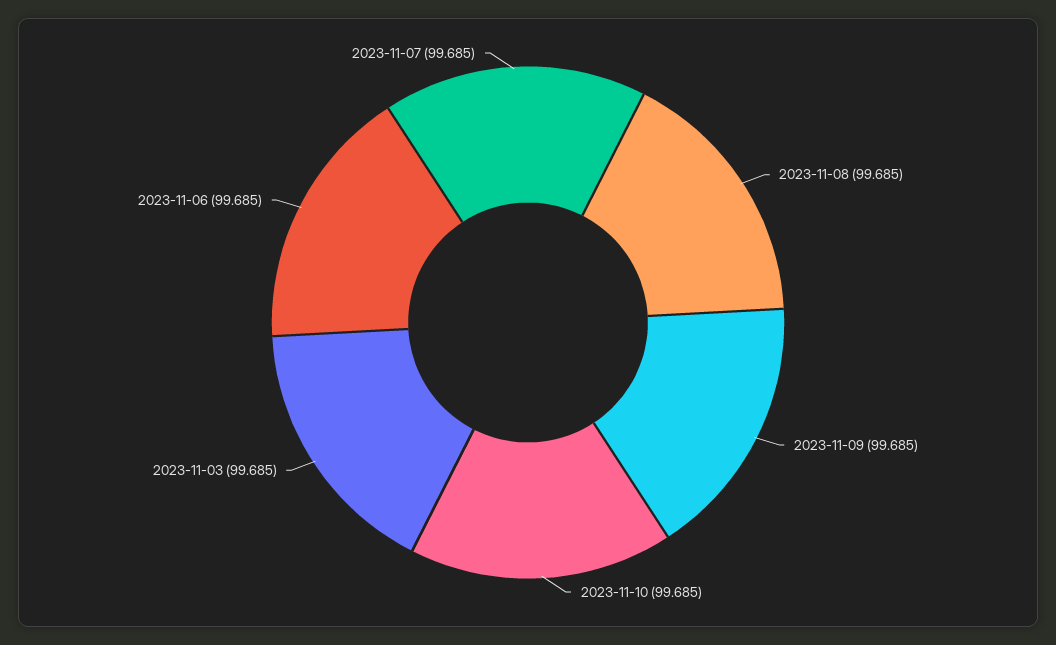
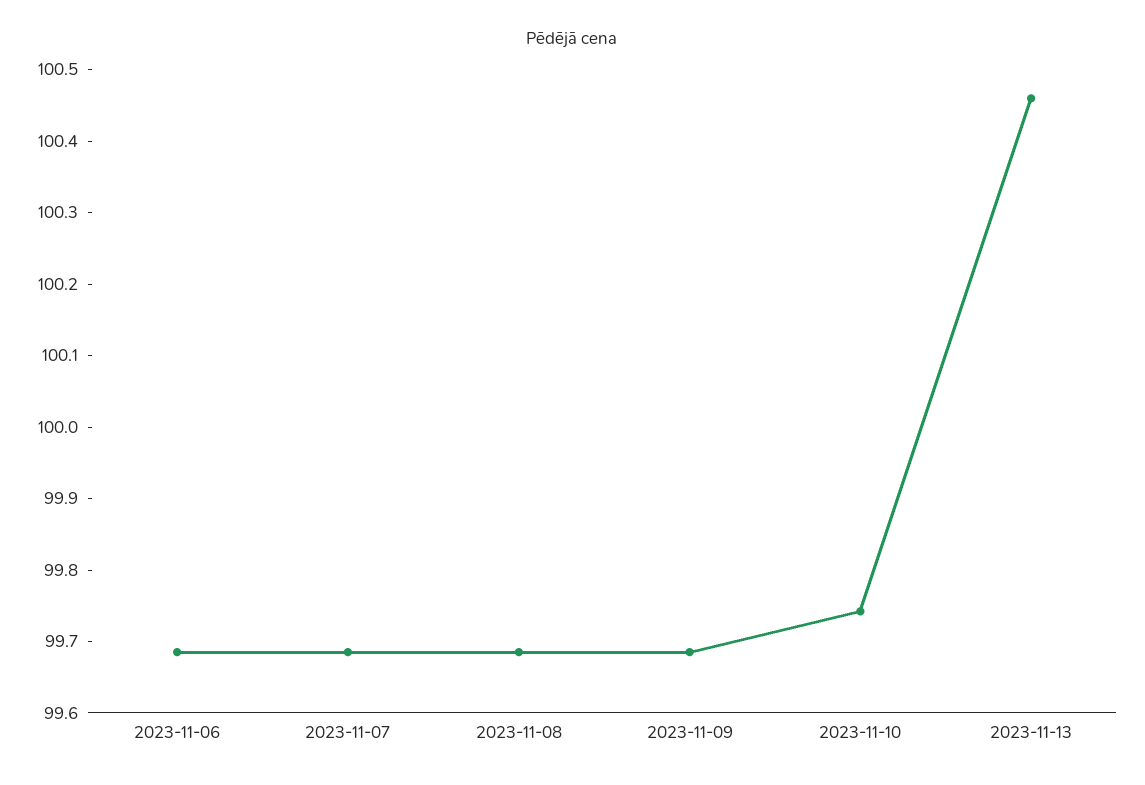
2023-11-10: 99.685 -> 99.74
2023-11-03: 99.685 -> none
2023-11-13: none -> 100.46

